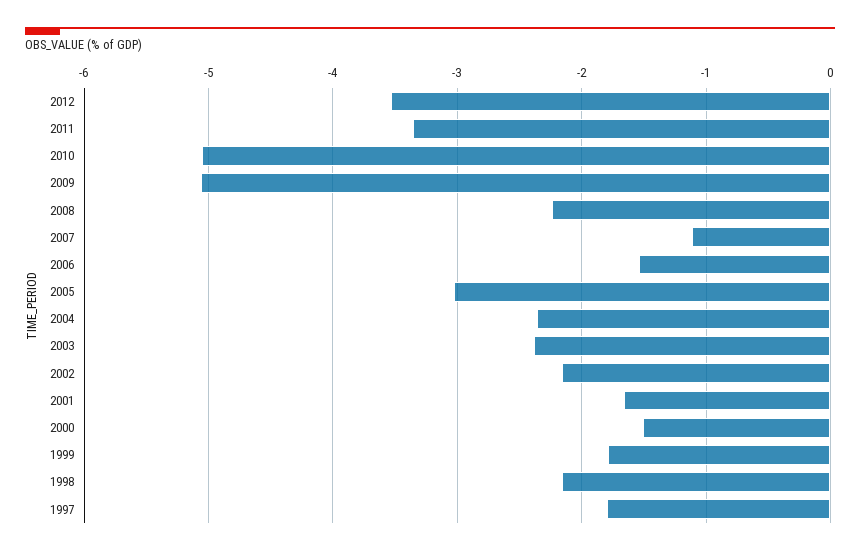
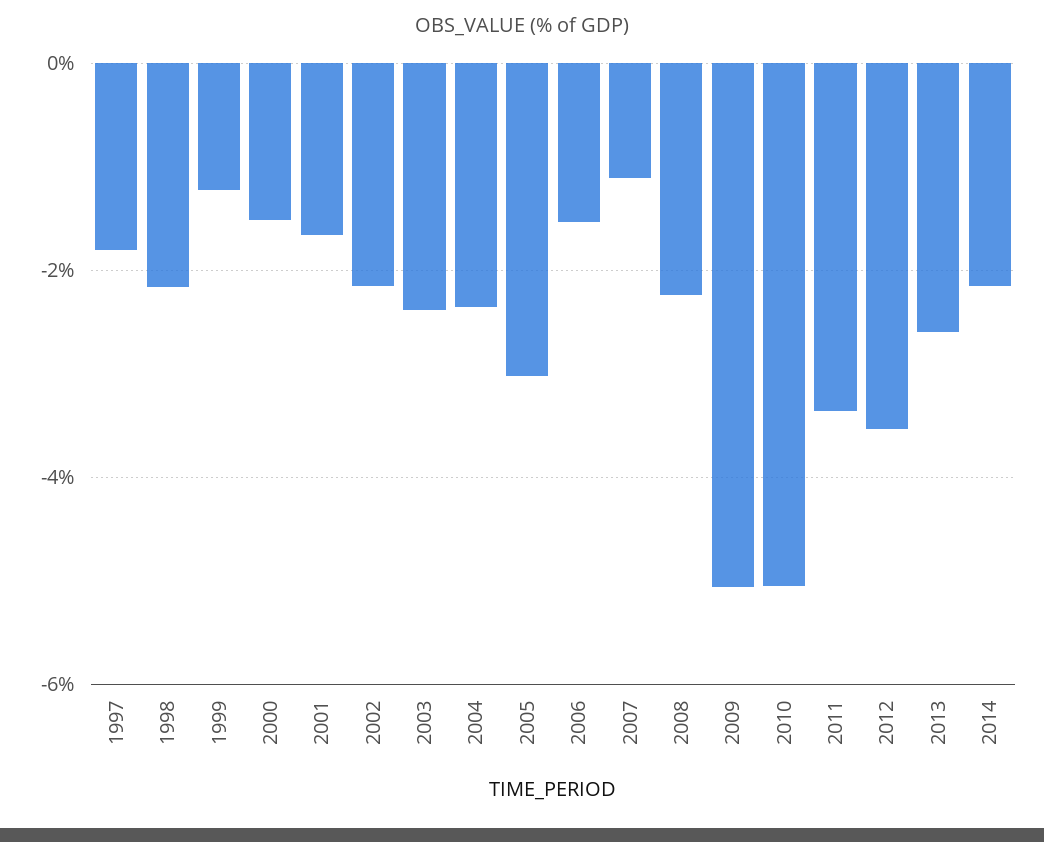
1999: -1.8 -> -1.2
2013: none -> -2.6
2014: none -> -2.2

